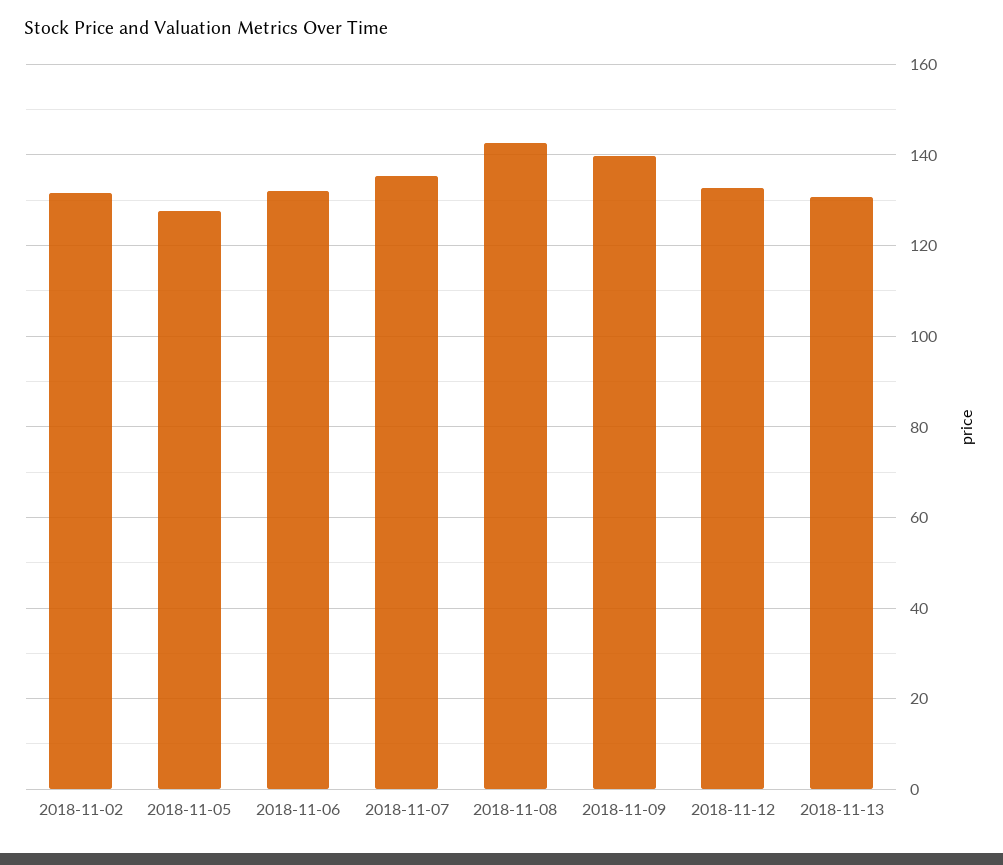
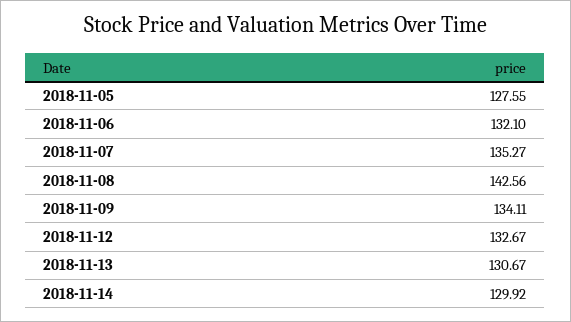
2018-11-02: 132 -> none
2018-11-09: 140 -> 134.11
2018-11-14: none -> 129.92

